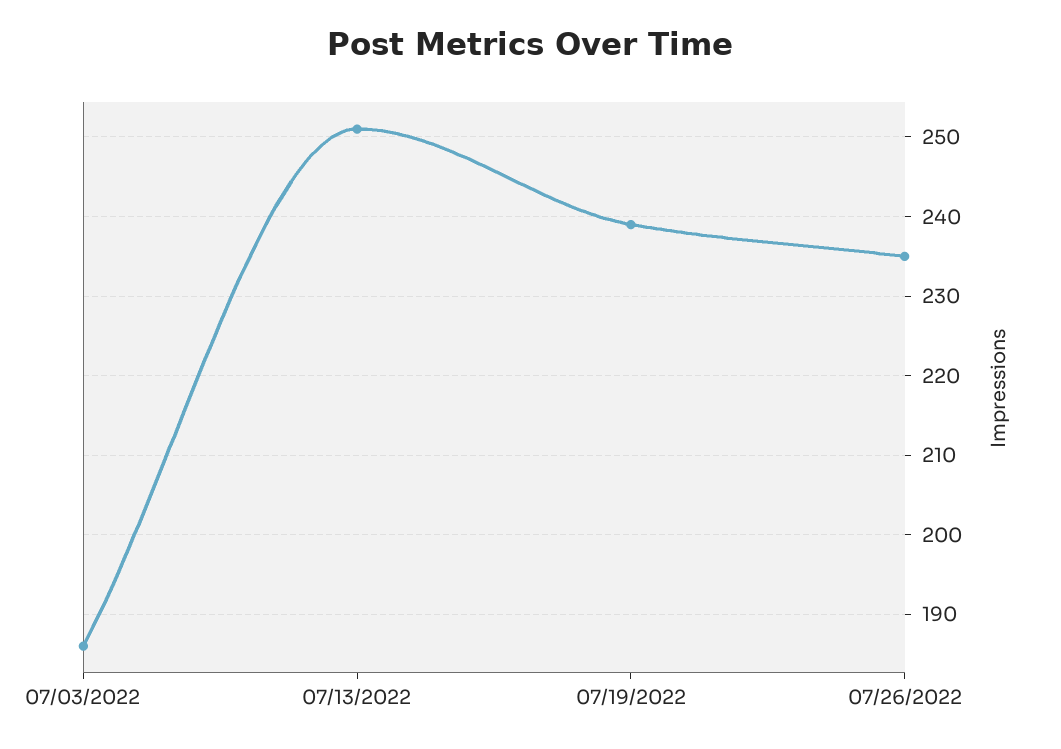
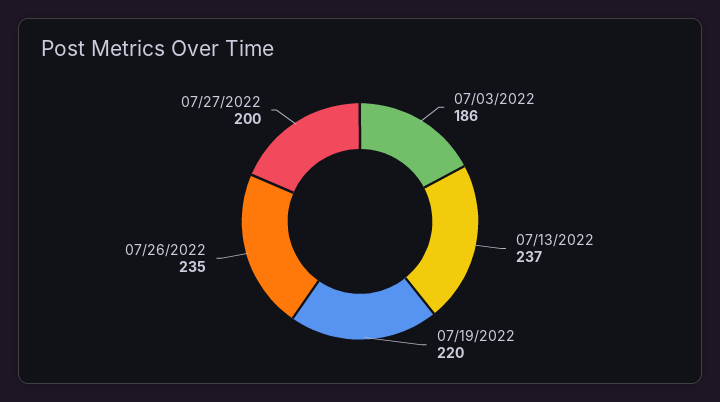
07/13/2022: 251 -> 237
07/19/2022: 239 -> 220
07/27/2022: none -> 200

